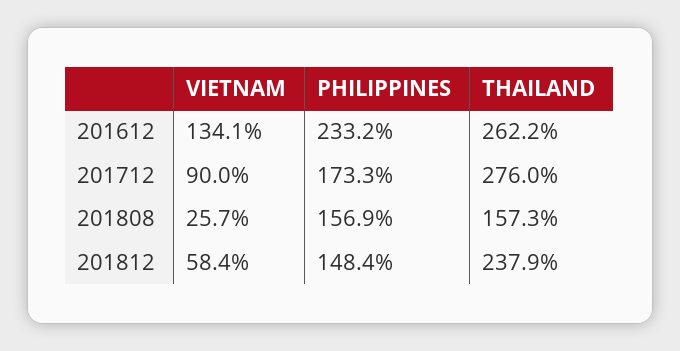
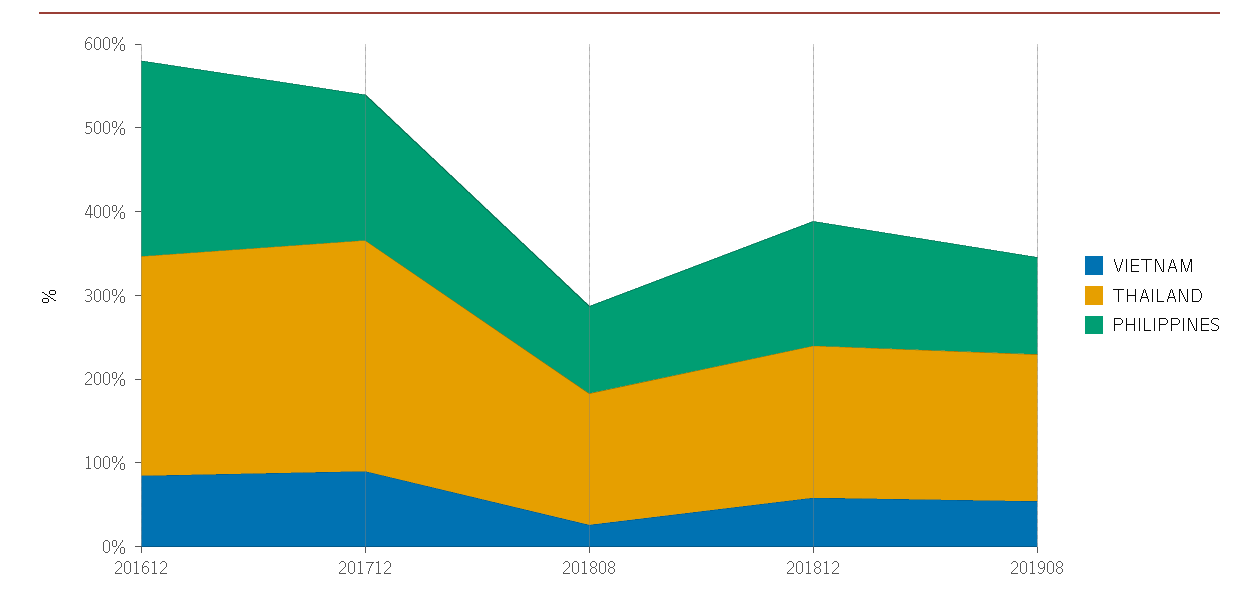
VIETNAM, 201612: 134.1 -> 80
PHILIPPINES, 201808: 156.9 -> 100
THAILAND, 201812: 237.9 -> 180
VIETNAM, 201908: none -> 60
THAILAND, 201908: none -> 180
PHILIPPINES, 201908: none -> 120

